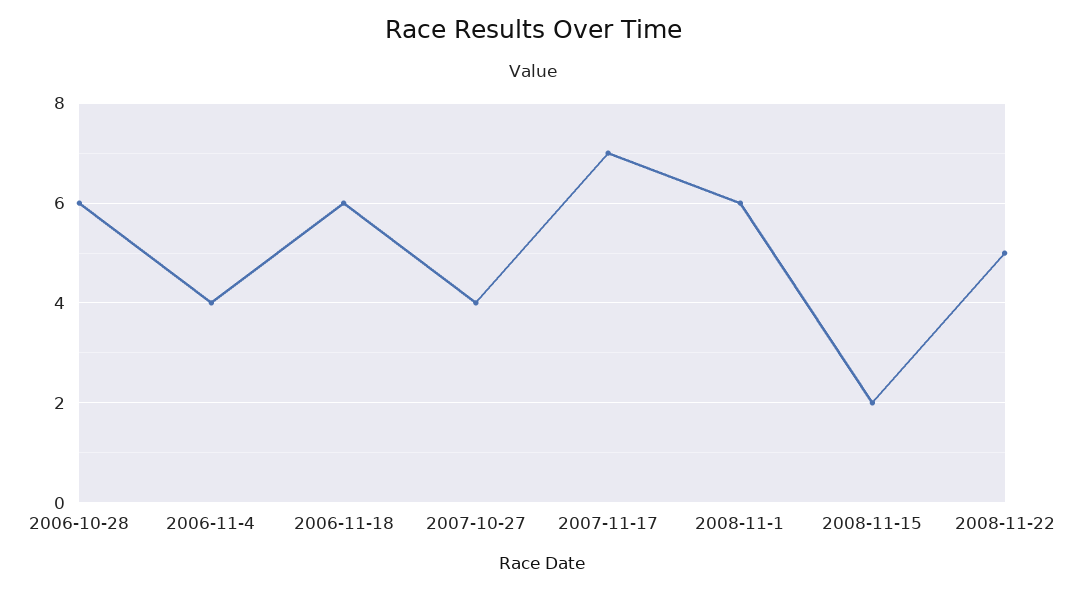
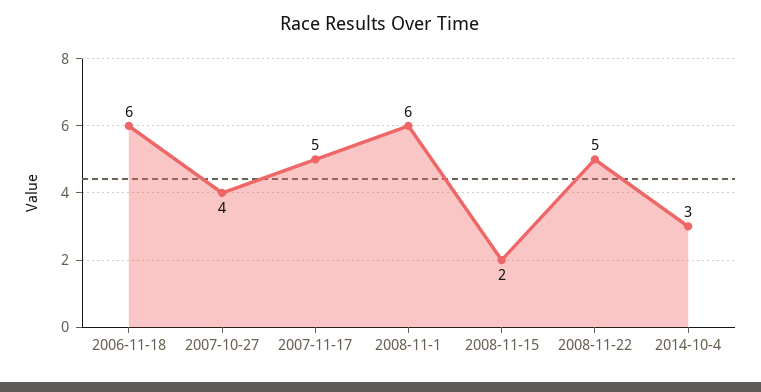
2006-10-28: 6 -> none
2006-11-4: 4 -> none
2007-11-17: 7 -> 5
2014-10-4: none -> 3

